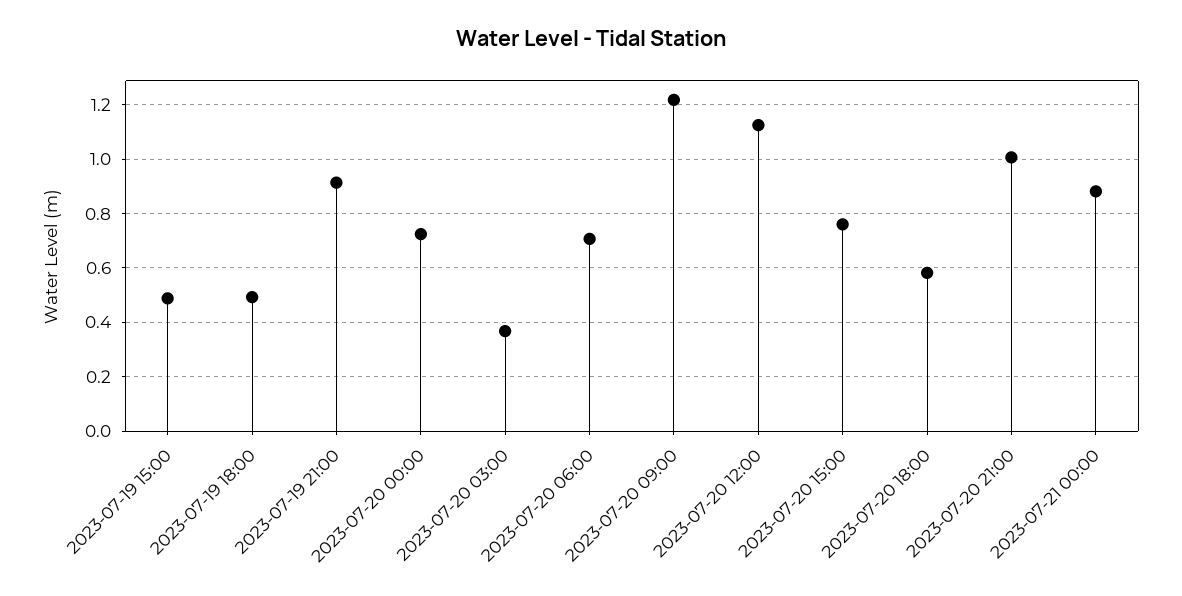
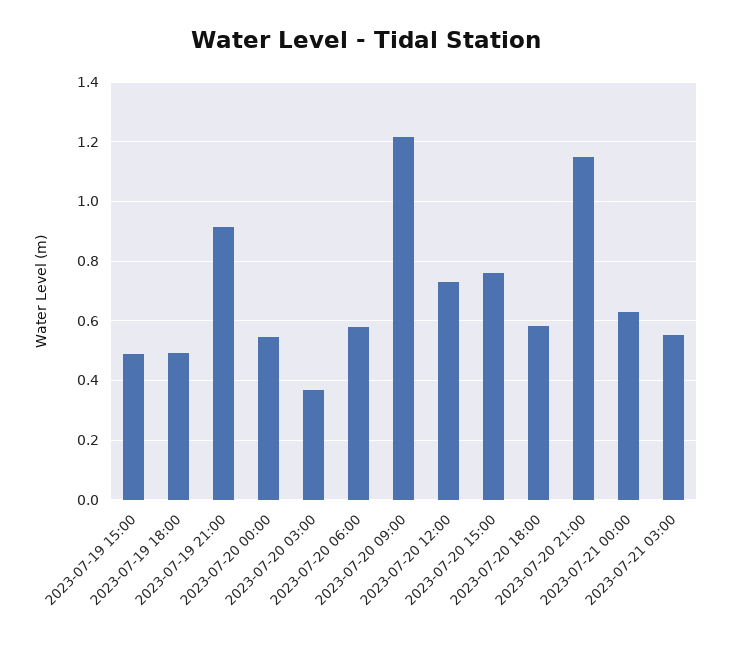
2023-07-20 00:00: 0.725 -> 0.55
2023-07-20 06:00: 0.7 -> 0.575
2023-07-20 12:00: 1.125 -> 0.725
2023-07-20 21:00: 1 -> 1.15
2023-07-21 00:00: 0.875 -> 0.625
2023-07-21 03:00: none -> 0.55

